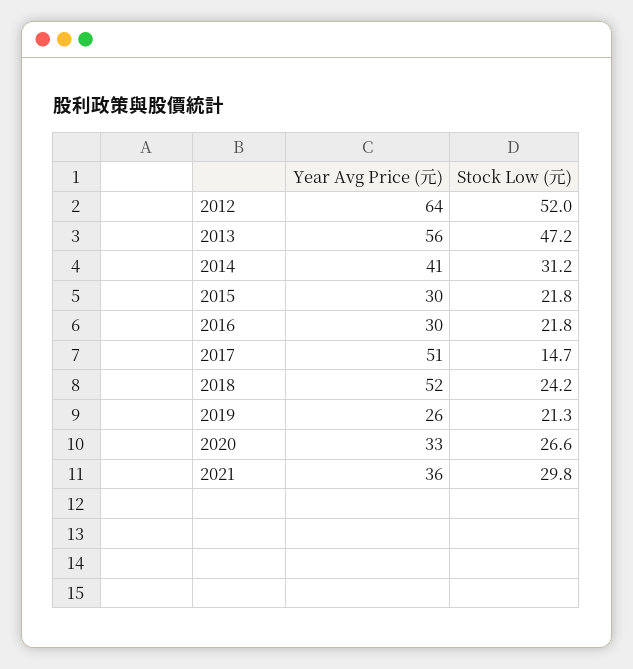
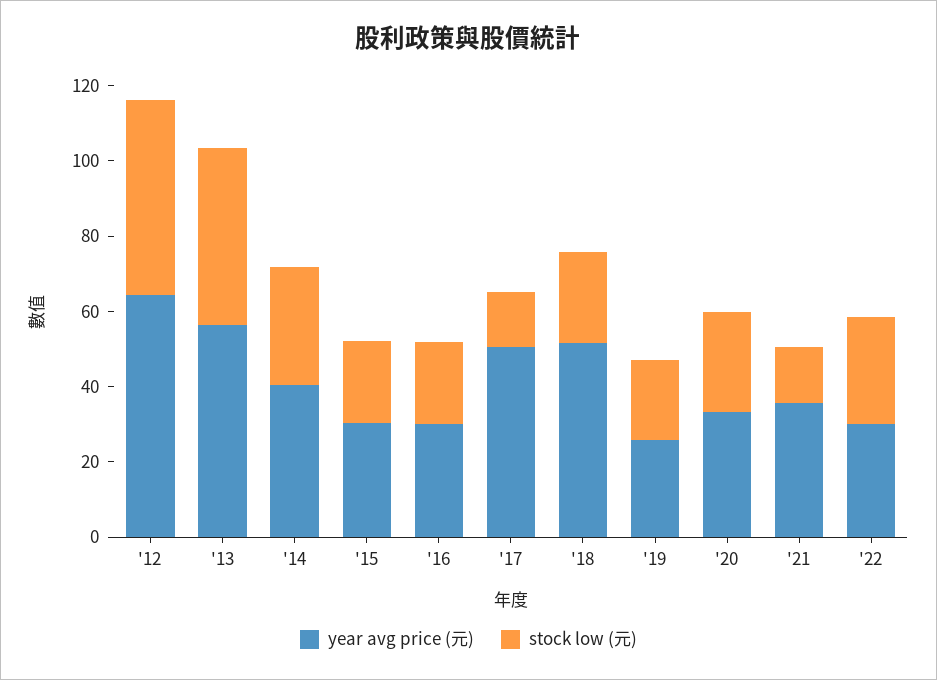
Stock Low (元), 2021: 29.8 -> 15
Year Avg Price (元), '22: none -> 30
Stock Low (元), '22: none -> 30

